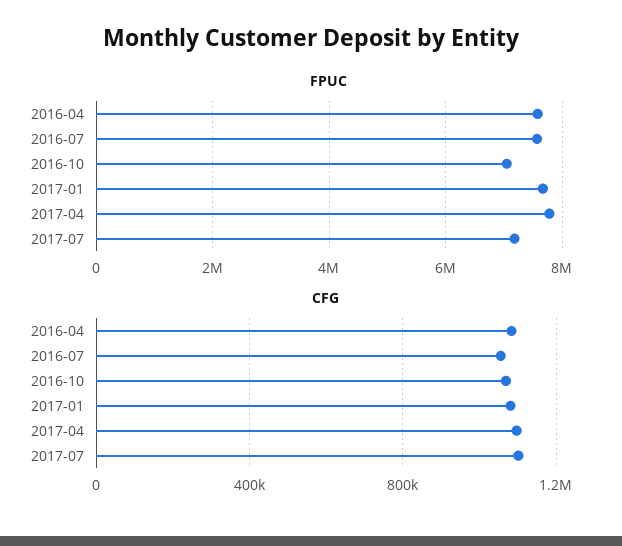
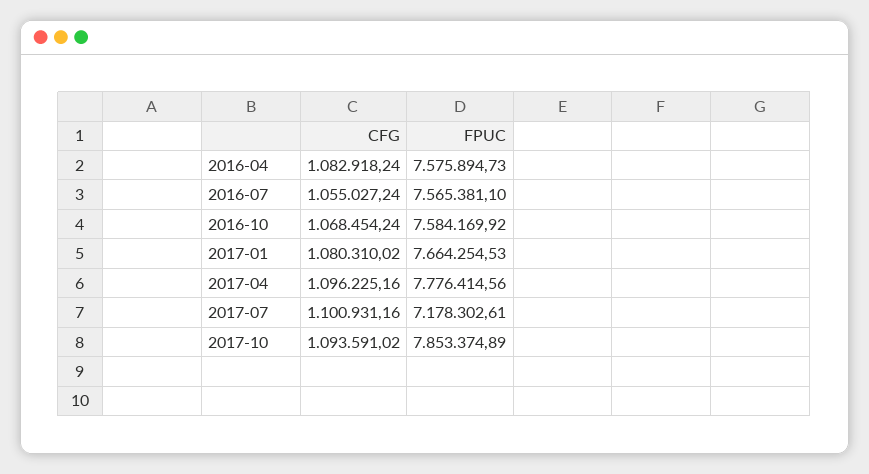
FPUC, 2016-10: 7000000 -> 7584169.92
CFG, 2017-10: none -> 1093591.02
FPUC, 2017-10: none -> 7853374.89

